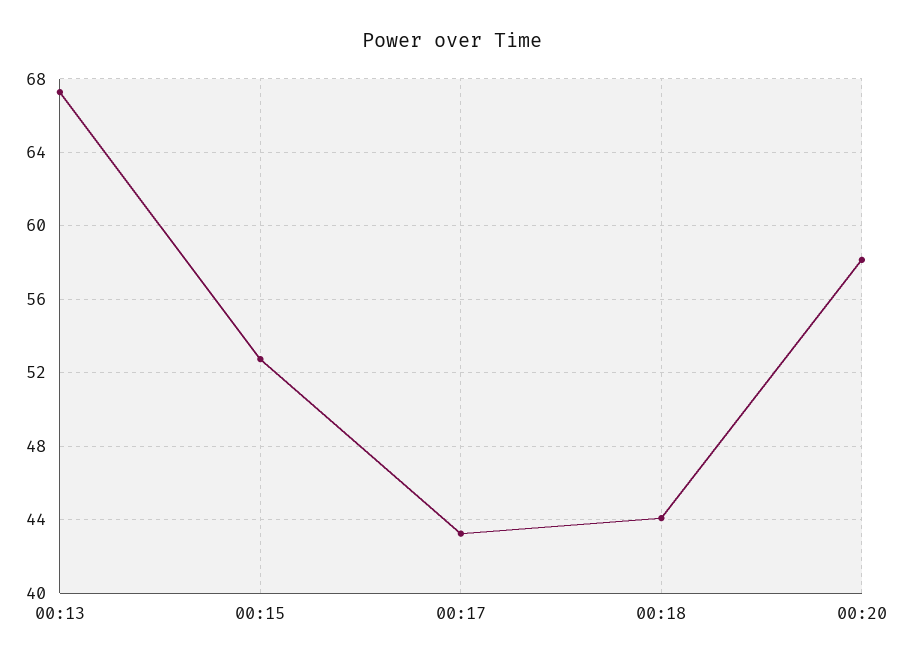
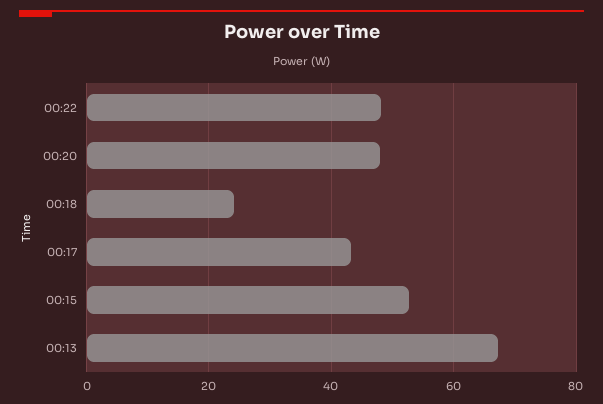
00:18: 44 -> 24
00:20: 58 -> 48
00:22: none -> 48

